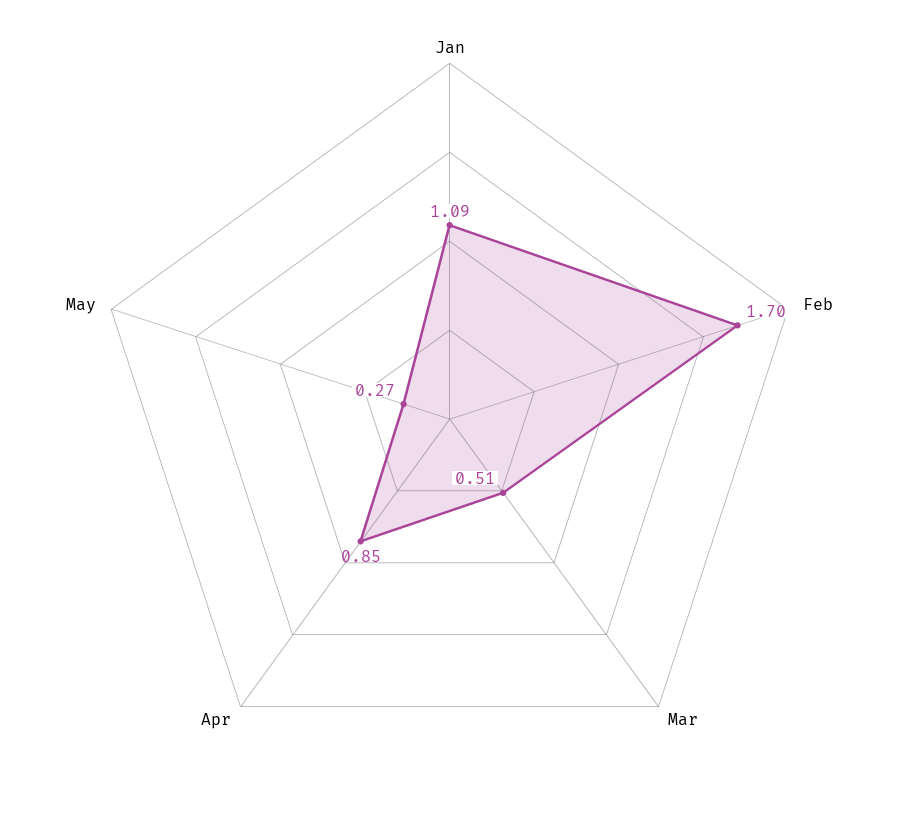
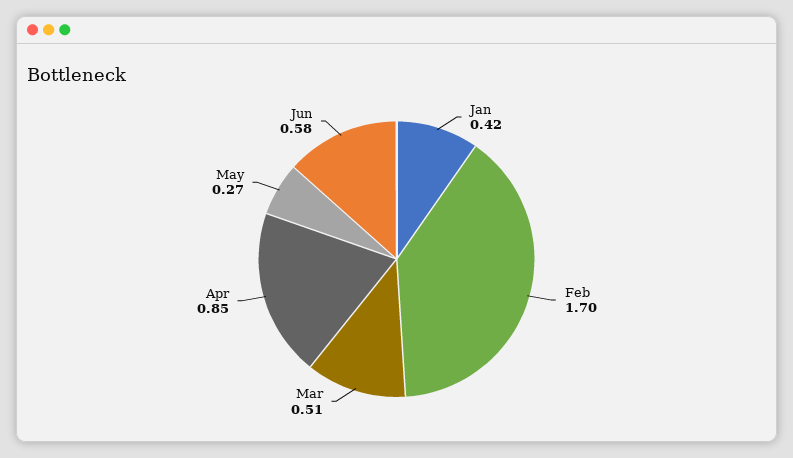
Jan: 1.09 -> 0.42
Jun: none -> 0.58

